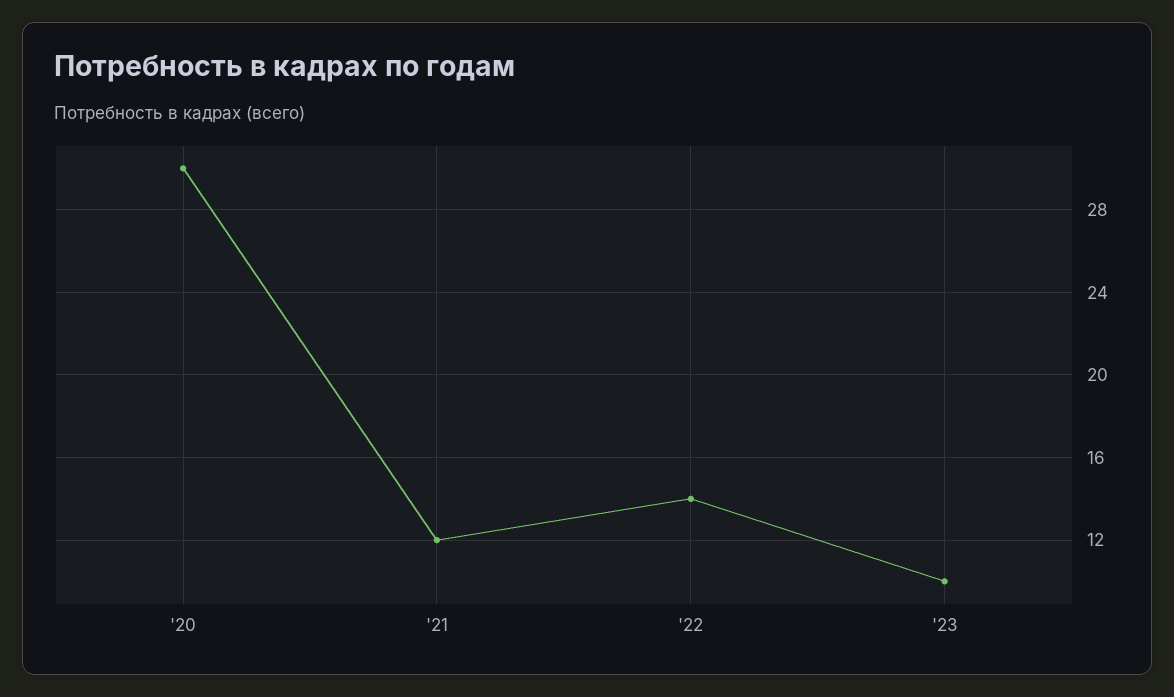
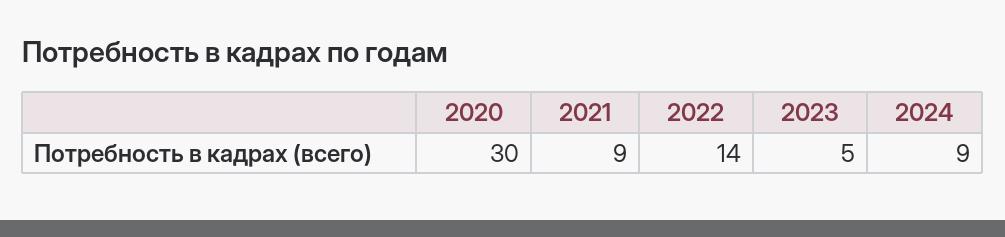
'21: 12 -> 9
'23: 10 -> 5
2024: none -> 9

